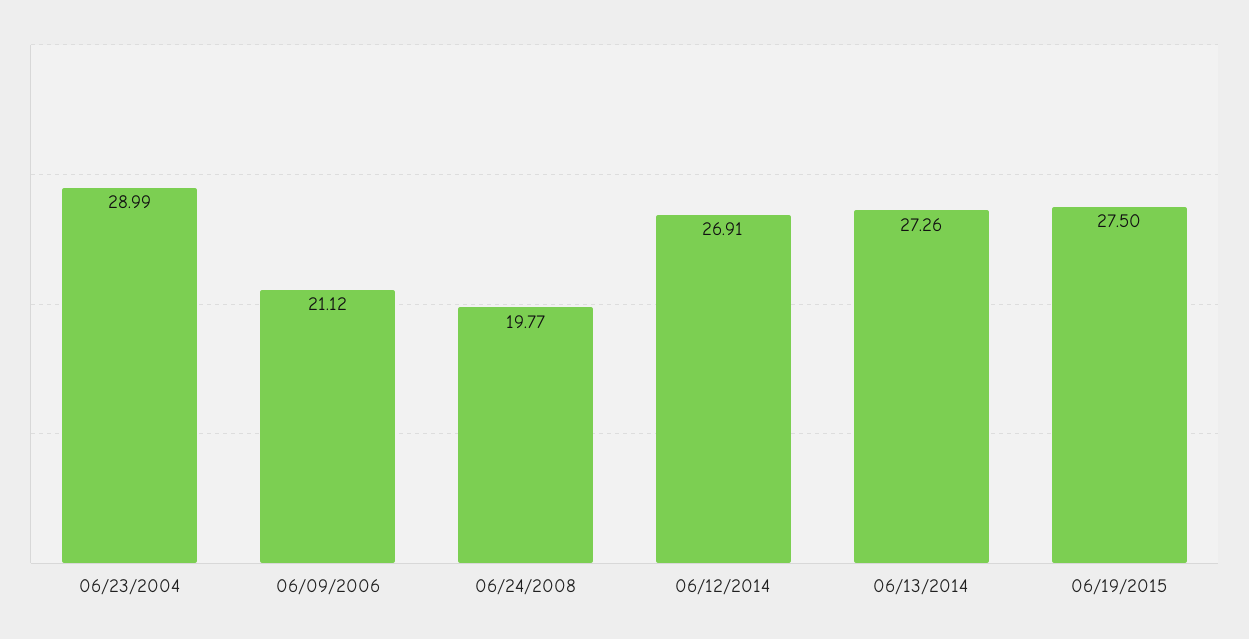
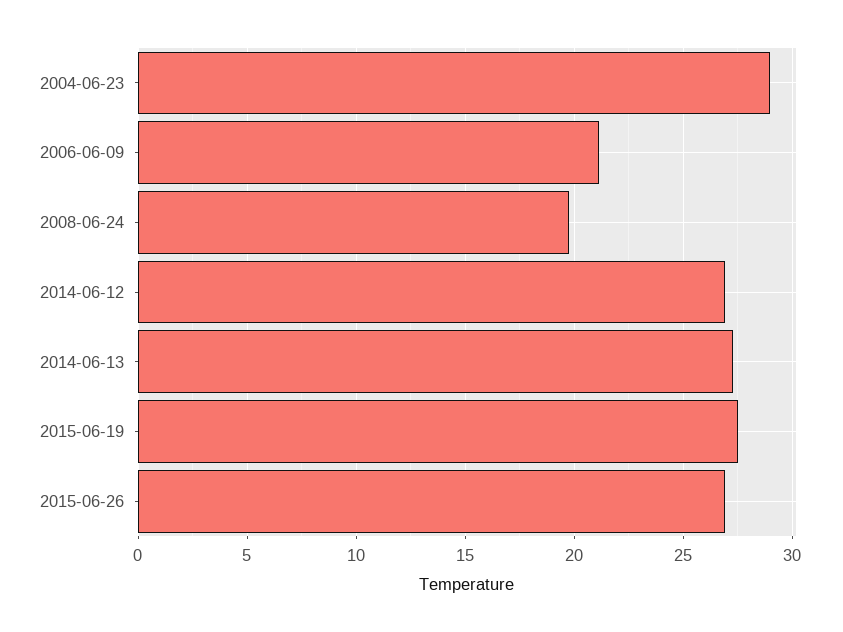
2015-06-26: none -> 27

